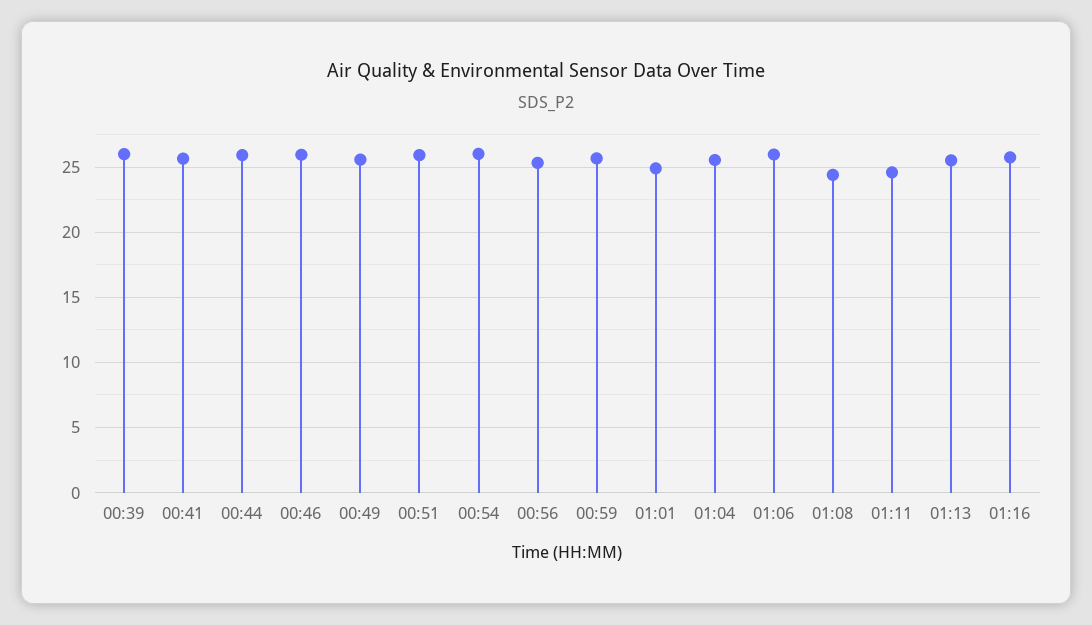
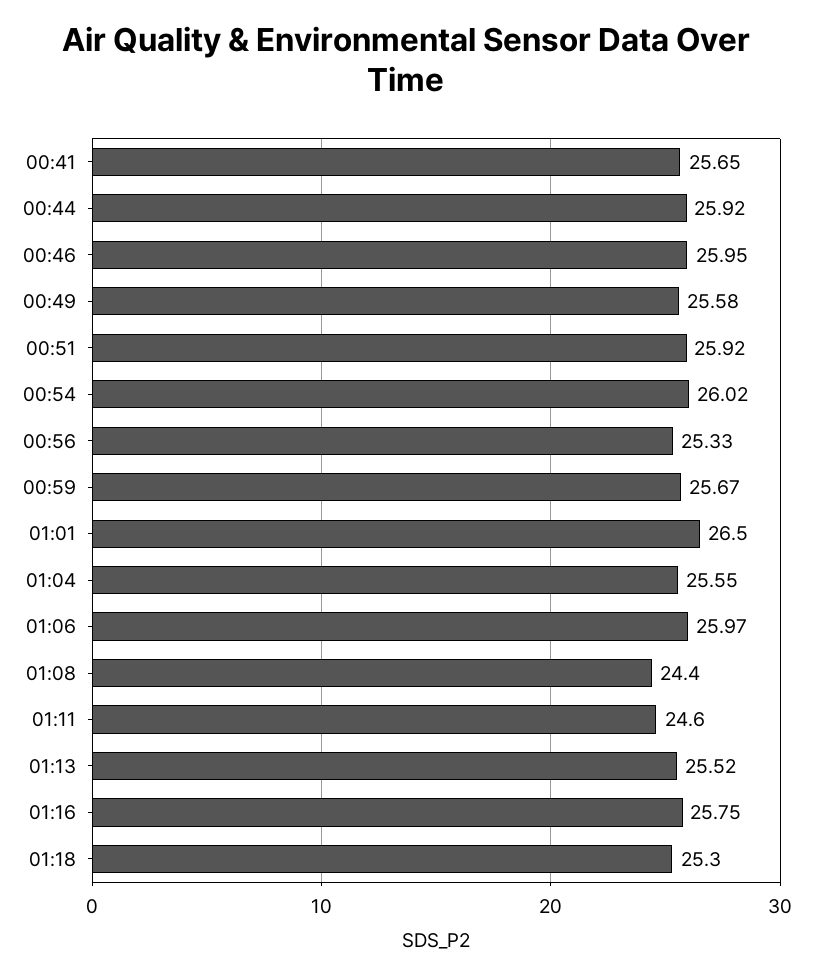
00:39: 26 -> none
01:01: 25 -> 26.5
01:18: none -> 25.3

